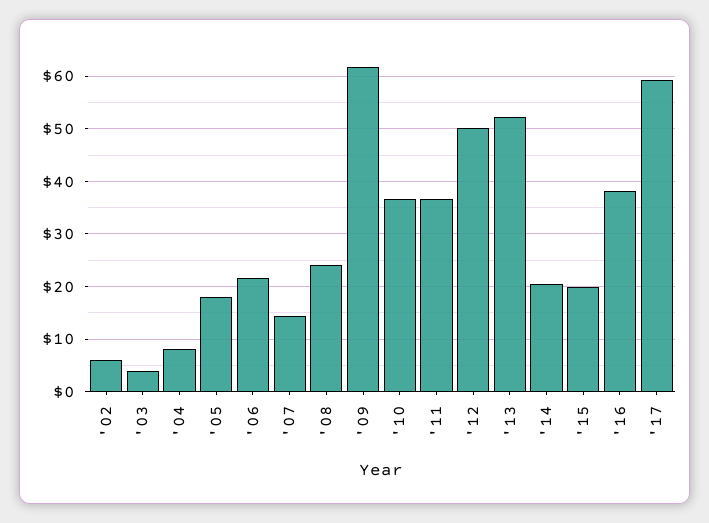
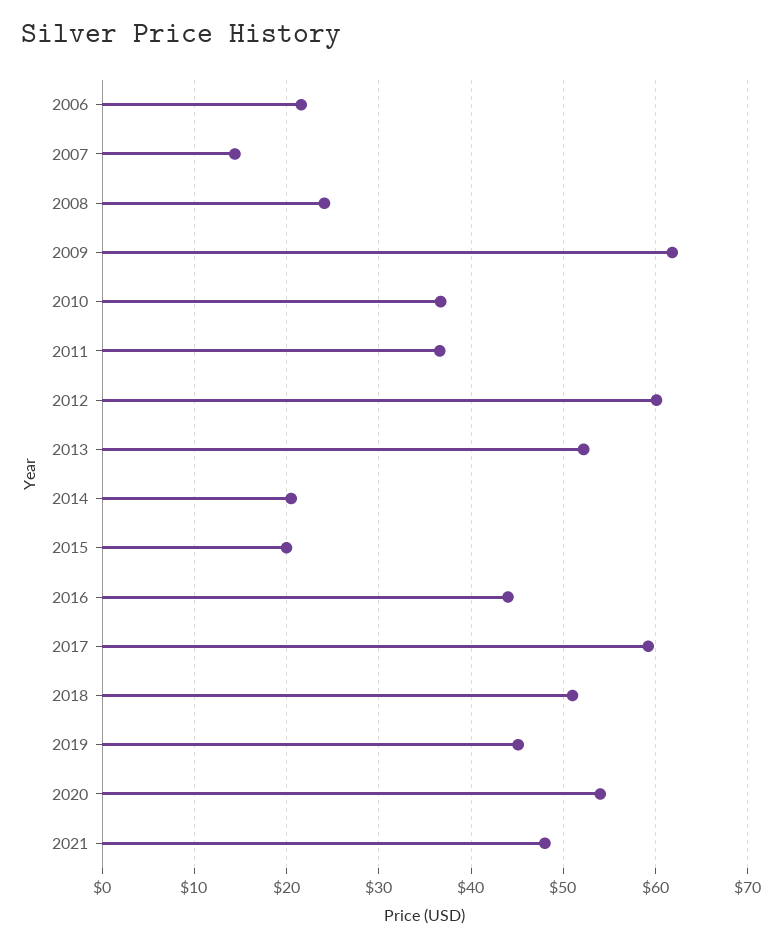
'02: 6 -> none
'03: 4 -> none
'04: 8 -> none
'05: 18 -> none
'12: 50 -> 60
'16: 38 -> 44
2018: none -> 51
2019: none -> 45
2020: none -> 54
2021: none -> 48

